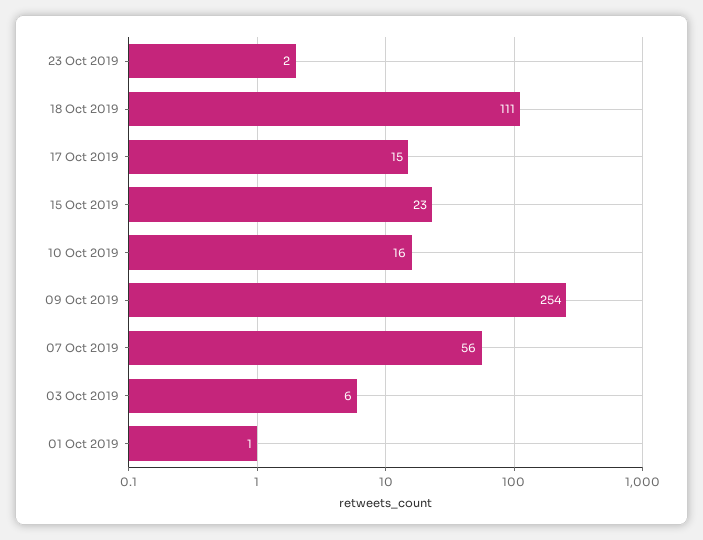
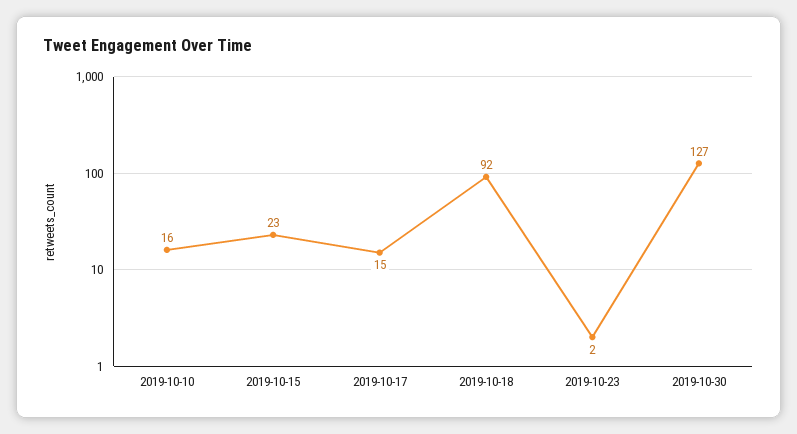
18 Oct 2019: 111 -> 92
09 Oct 2019: 254 -> none
07 Oct 2019: 56 -> none
03 Oct 2019: 6 -> none
01 Oct 2019: 1 -> none
2019-10-30: none -> 127

